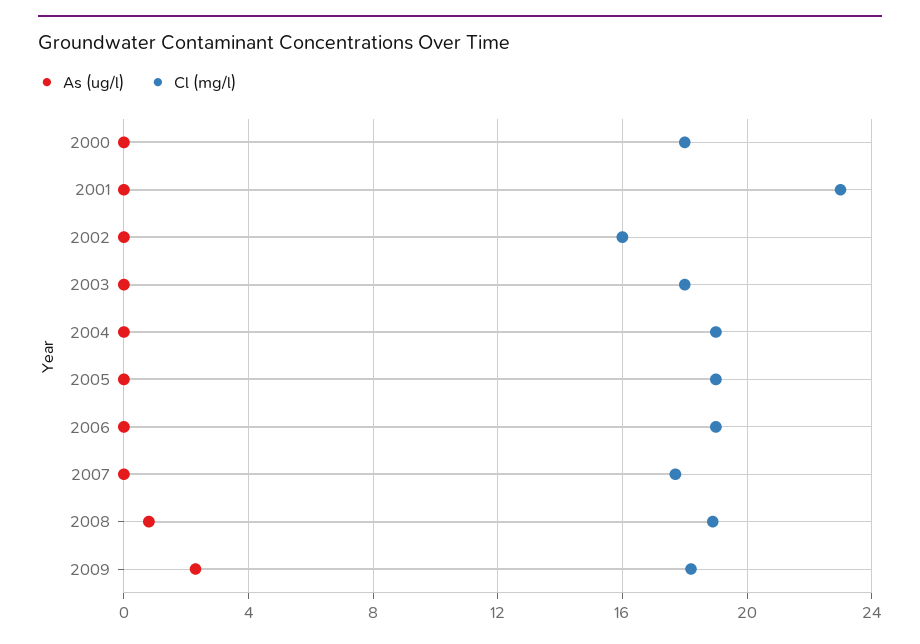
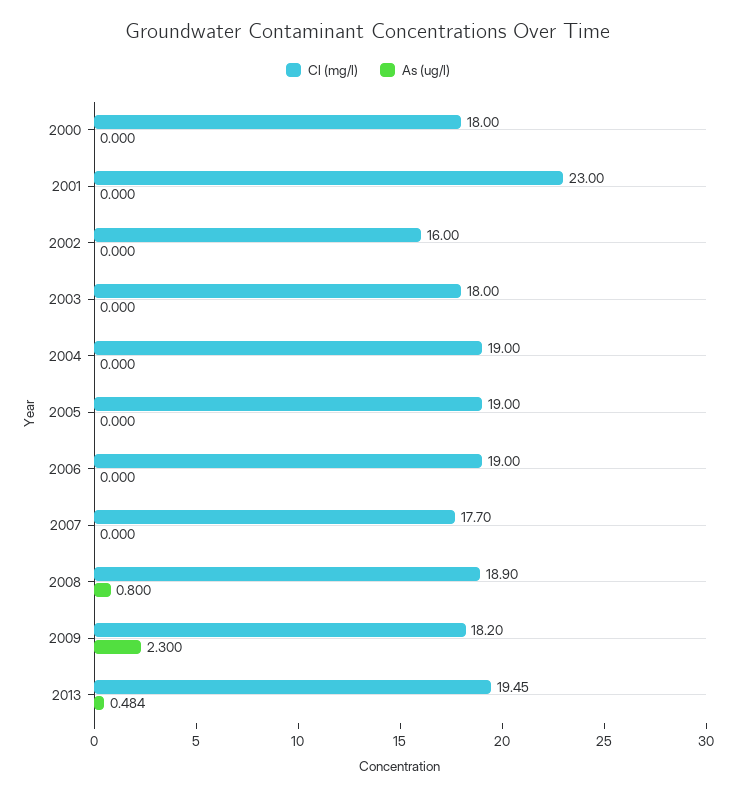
Cl (mg/l), 2013: none -> 19.45
As (ug/l), 2013: none -> 0.484

